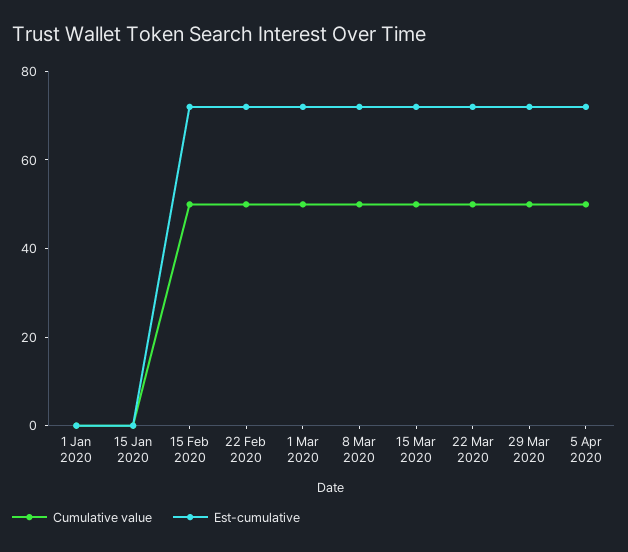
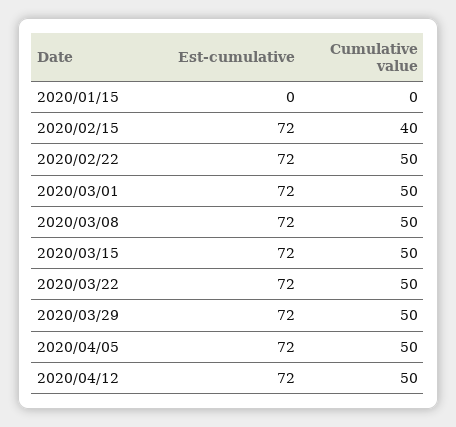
Cumulative value, 1 Jan 2020: 0 -> none
Est-cumulative, 1 Jan 2020: 0 -> none
Cumulative value, 15 Feb 2020: 50 -> 40
Est-cumulative, 2020/04/12: none -> 72
Cumulative value, 2020/04/12: none -> 50

